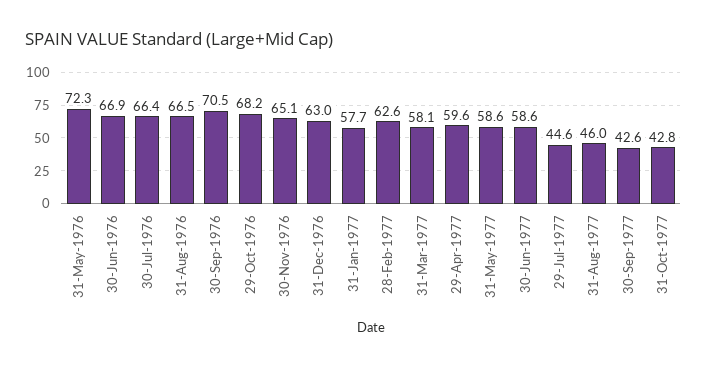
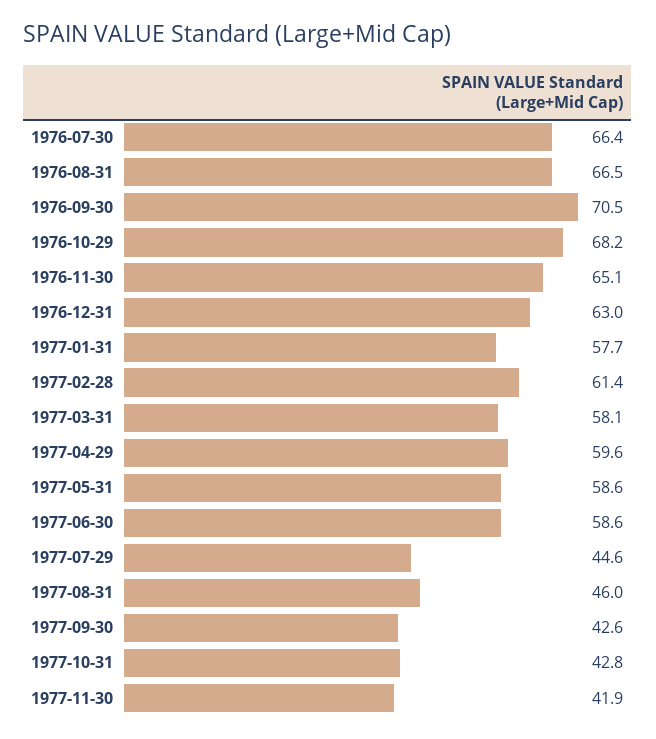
31-May-1976: 72.3 -> none
30-Jun-1976: 66.9 -> none
28-Feb-1977: 62.6 -> 61.4
1977-11-30: none -> 41.9

